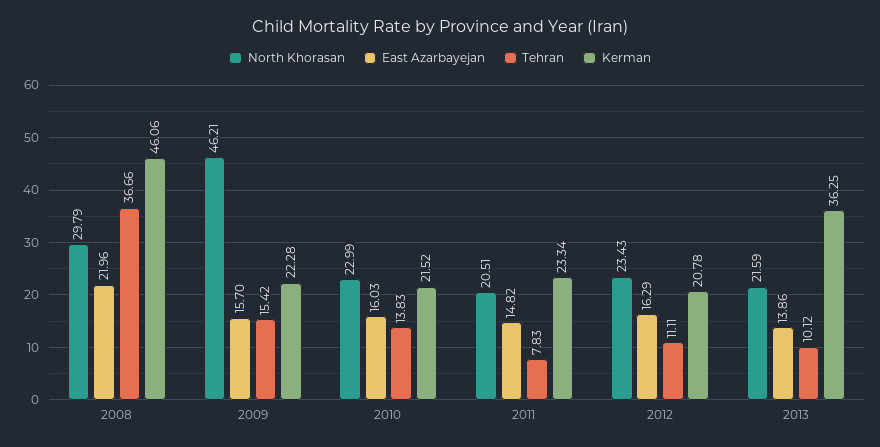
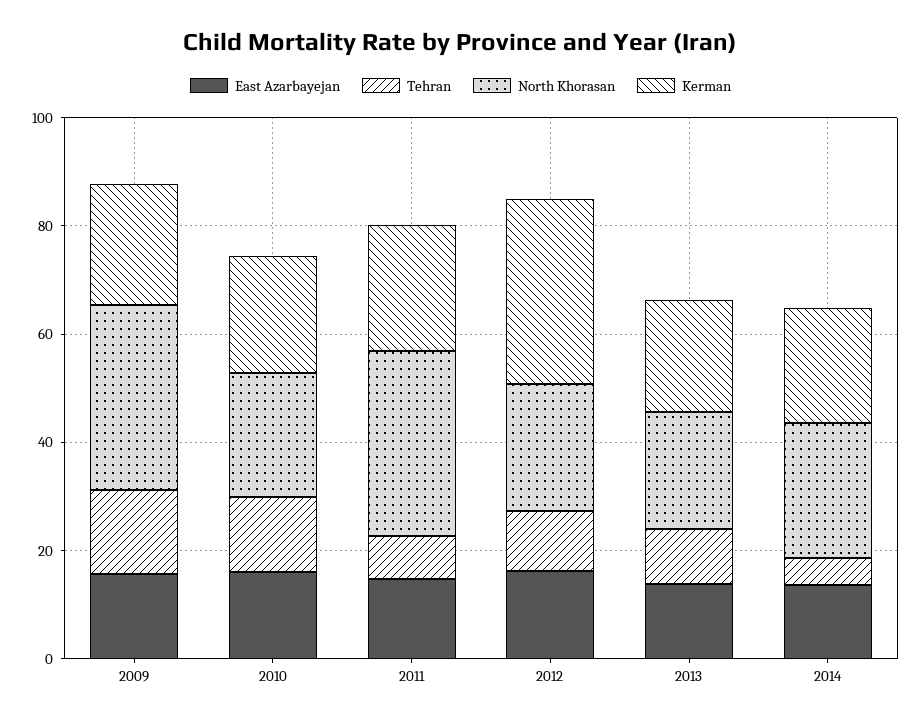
North Khorasan, 2008: 29.79 -> none
East Azarbayejan, 2008: 21.96 -> none
Tehran, 2008: 36.66 -> none
Kerman, 2008: 46.06 -> none
North Khorasan, 2009: 46.21 -> 35
North Khorasan, 2011: 20.51 -> 35
Kerman, 2012: 20.78 -> 35
Kerman, 2013: 36.25 -> 20
East Azarbayejan, 2014: none -> 15
Tehran, 2014: none -> 5
North Khorasan, 2014: none -> 25
Kerman, 2014: none -> 20

